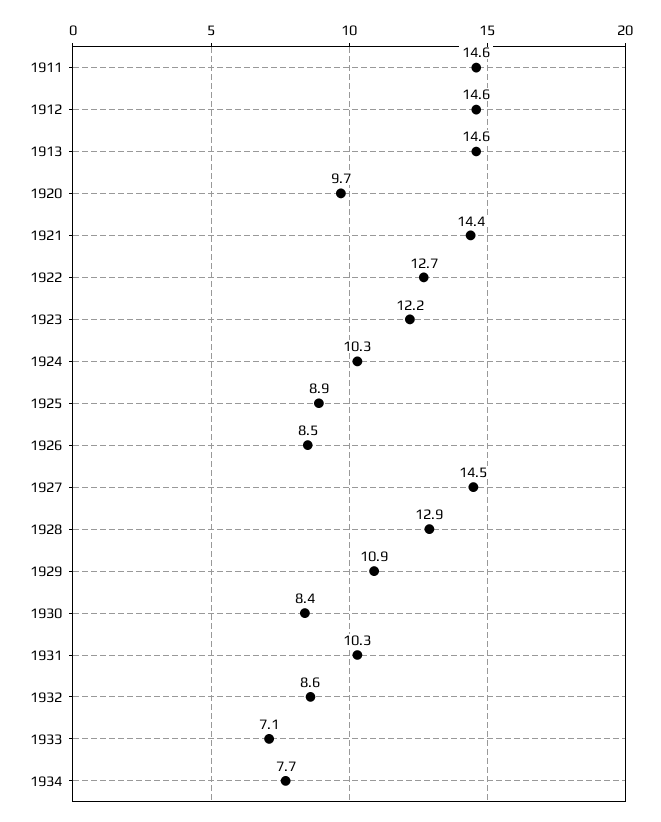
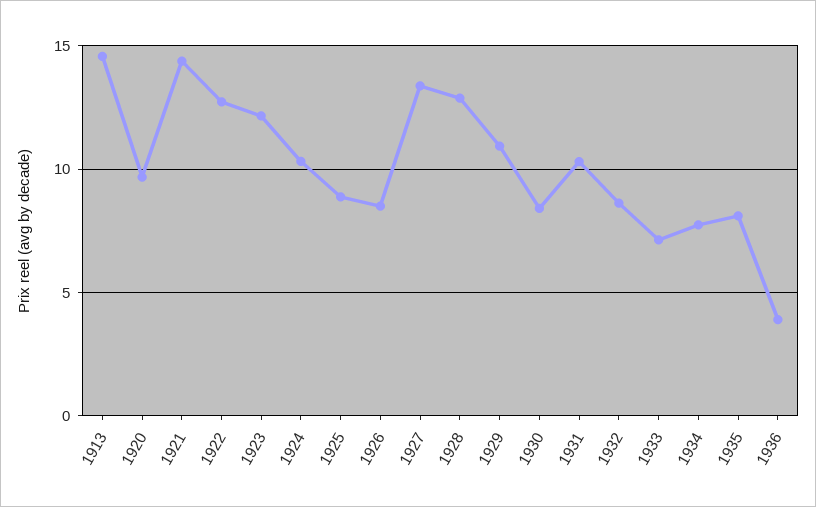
1911: 14.6 -> none
1912: 14.6 -> none
1927: 14.5 -> 13.5
1935: none -> 8
1936: none -> 4

